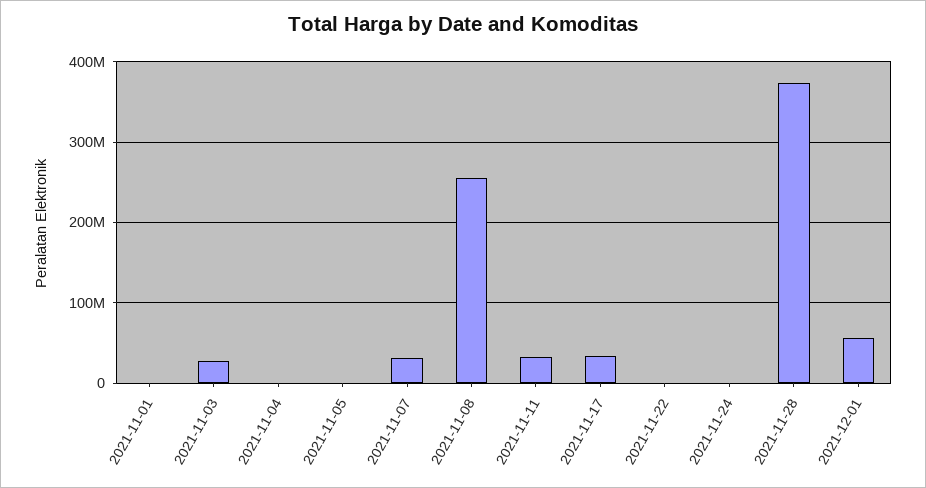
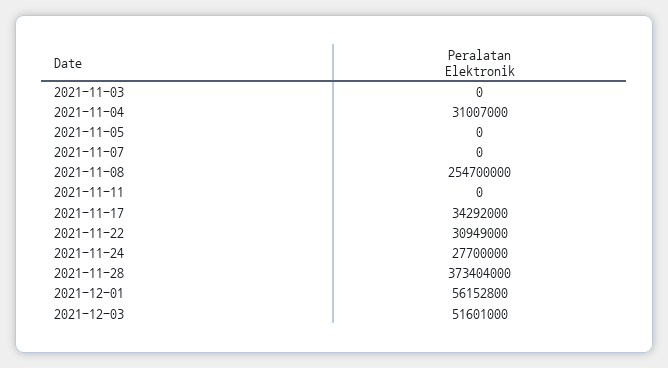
2021-11-01: 0 -> none
2021-11-03: 30000000 -> 0
2021-11-04: 0 -> 31007000
2021-11-07: 30000000 -> 0
2021-11-11: 30000000 -> 0
2021-11-22: 0 -> 30949000
2021-11-24: 0 -> 27700000
2021-12-03: none -> 51601000

